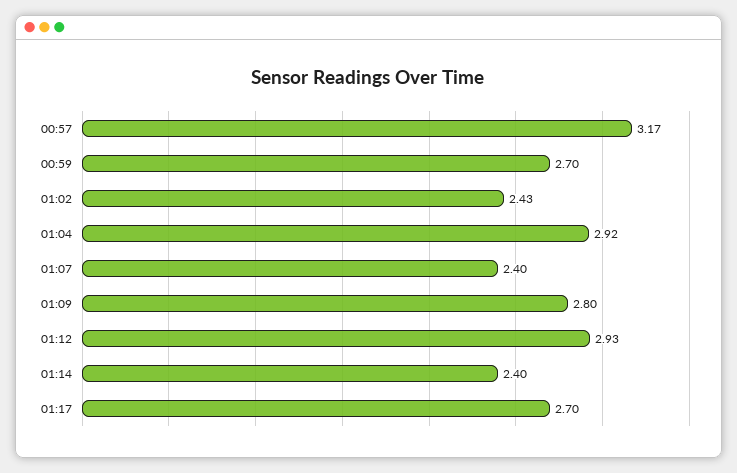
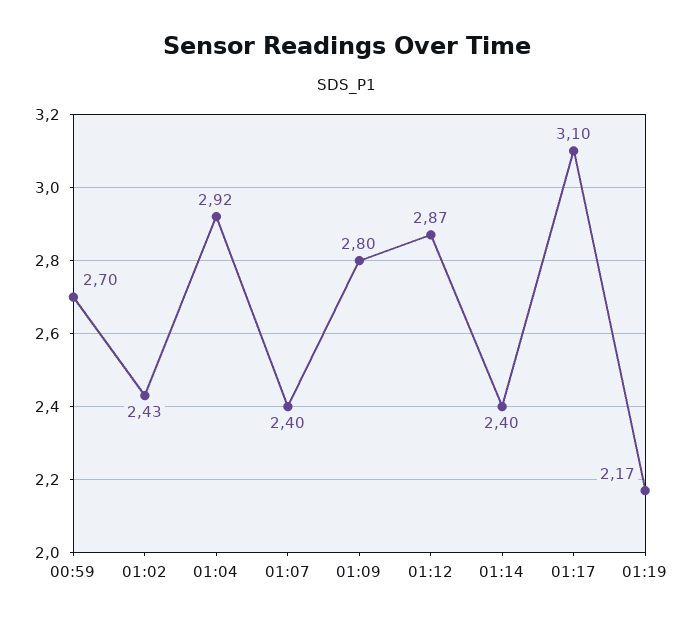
00:57: 3.17 -> none
01:12: 2.93 -> 2.87
01:17: 2.7 -> 3.1
01:19: none -> 2.17

